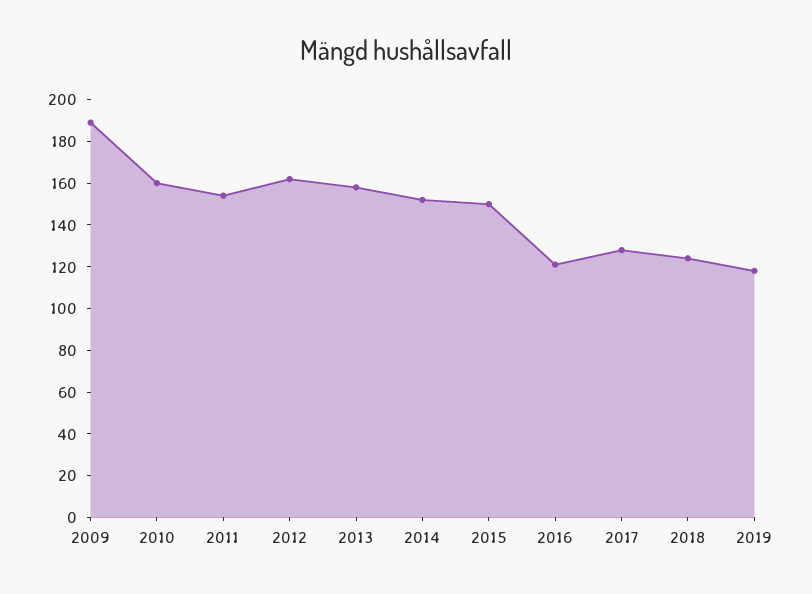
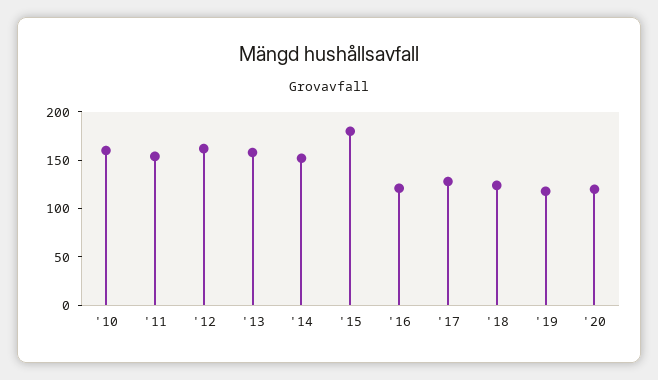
2009: 190 -> none
2015: 150 -> 180
'20: none -> 120

